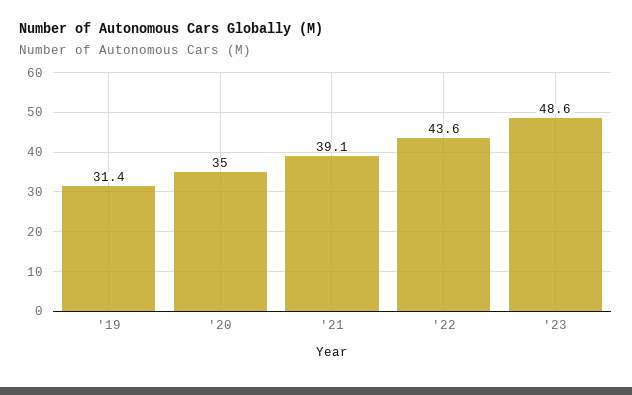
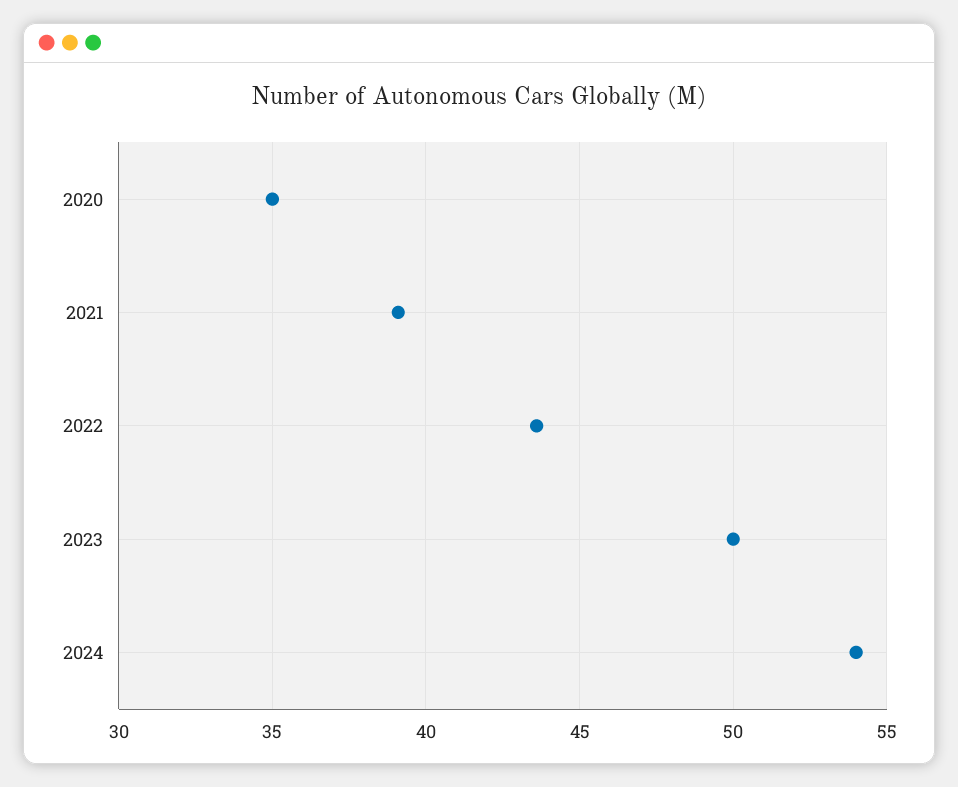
'19: 31.4 -> none
'23: 48.6 -> 50
2024: none -> 54

